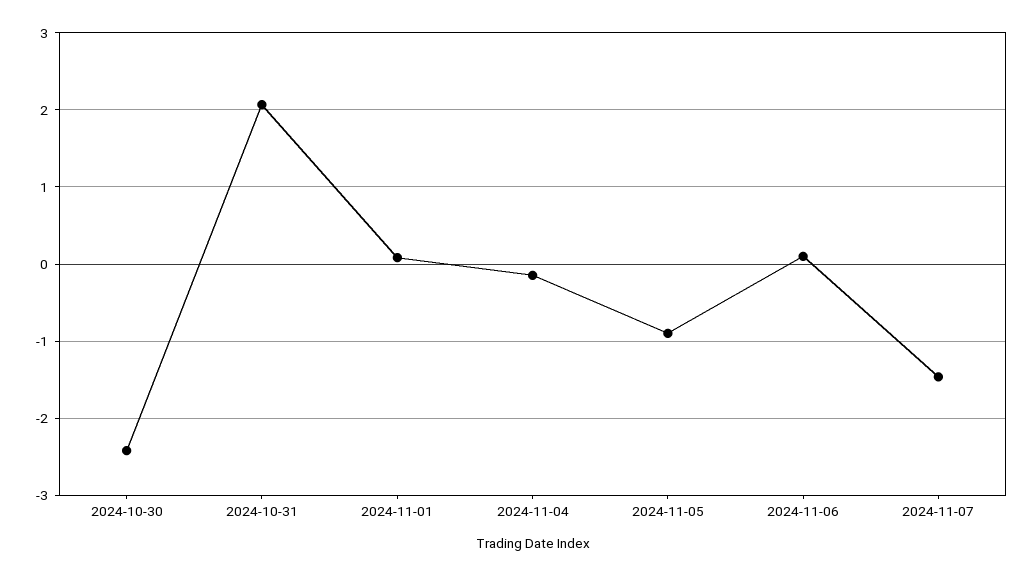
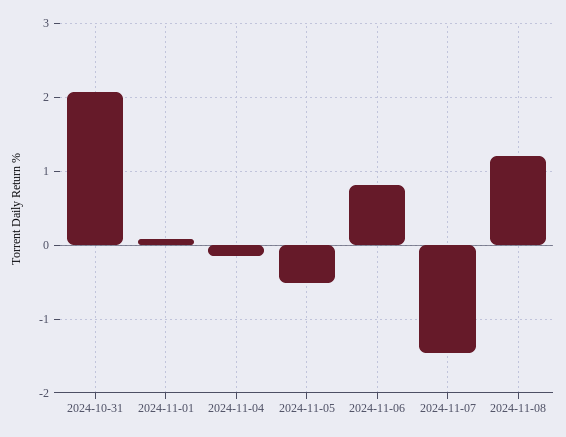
2024-10-30: -2.4 -> none
2024-11-05: -0.9 -> -0.5
2024-11-06: 0.1 -> 0.8
2024-11-08: none -> 1.2

